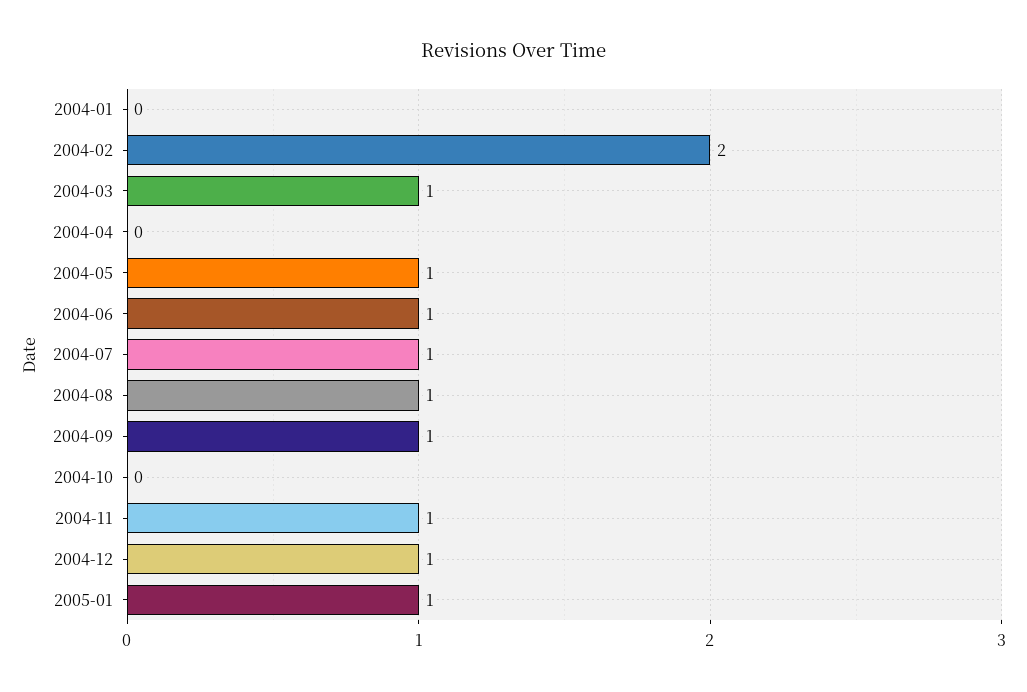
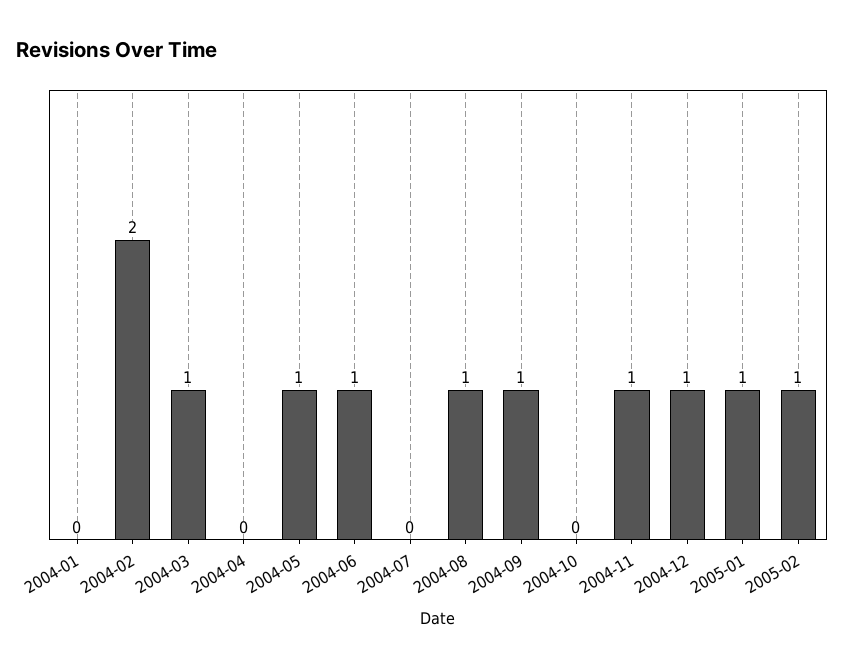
2004-07: 1 -> 0
2005-02: none -> 1

